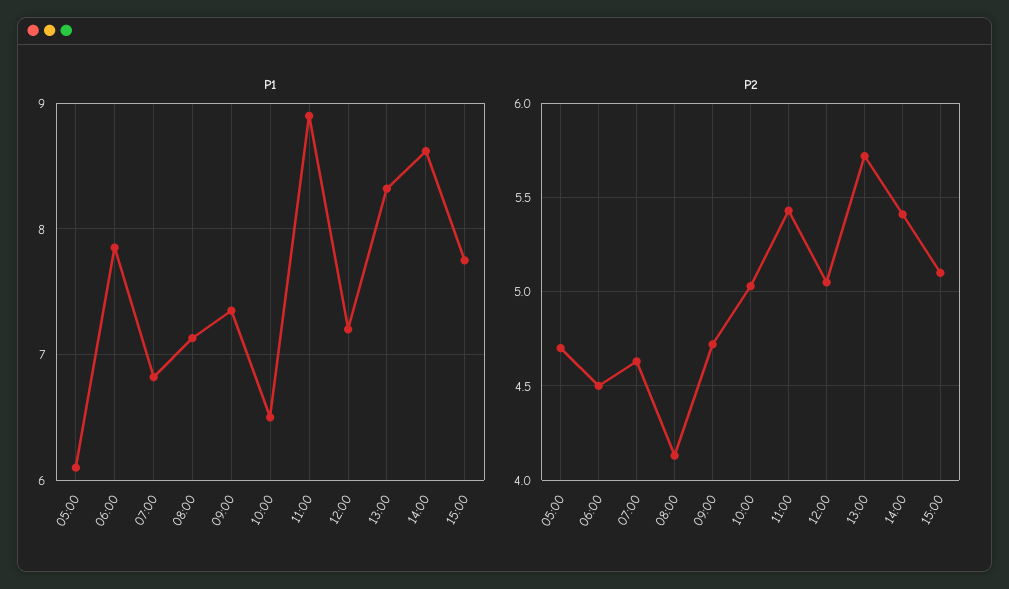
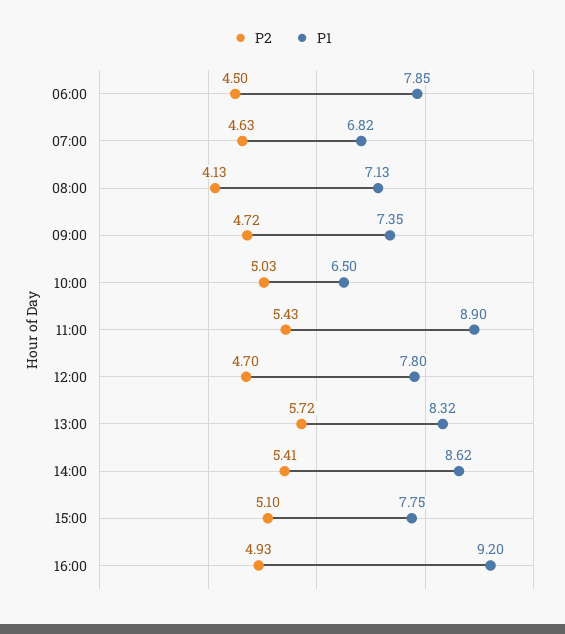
P1, 05:00: 6.1 -> none
P1, 12:00: 7.2 -> 7.8
P2, 05:00: 4.7 -> none
P2, 12:00: 5.05 -> 4.7
P2, 16:00: none -> 4.93
P1, 16:00: none -> 9.2

